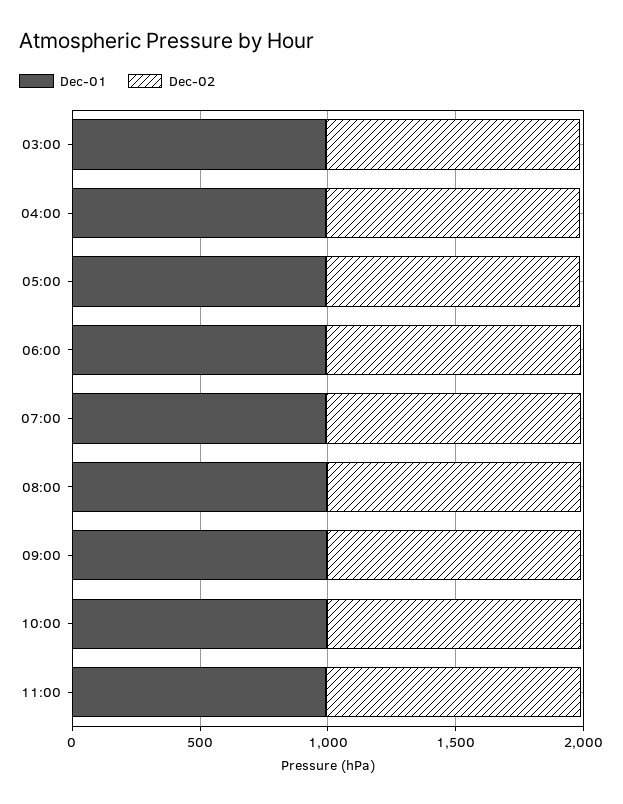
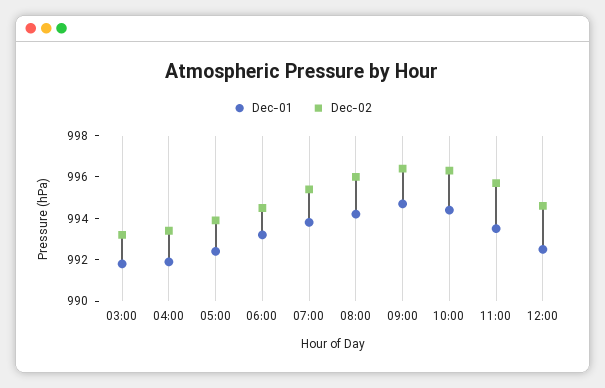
Dec-01, 12:00: none -> 992.5
Dec-02, 12:00: none -> 994.5

